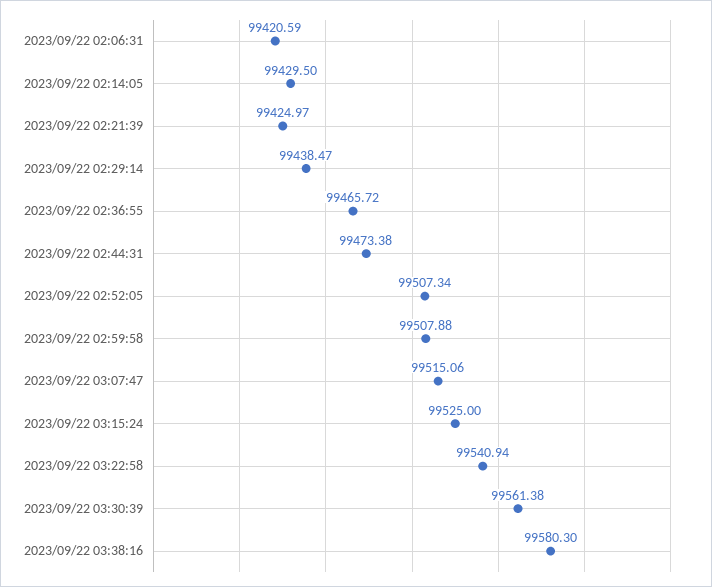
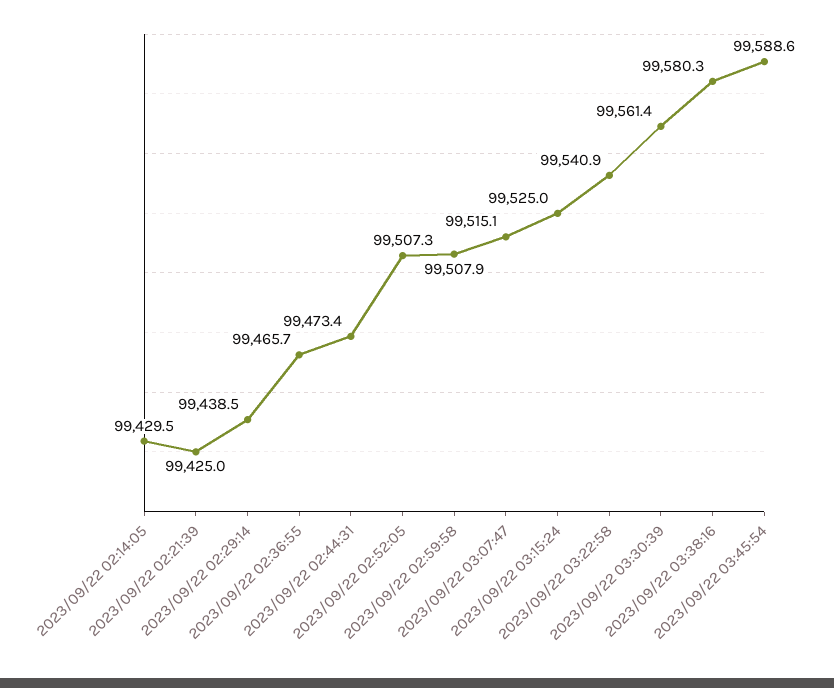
2023/09/22 02:06:31: 99420.59 -> none
2023/09/22 03:45:54: none -> 99588.6

